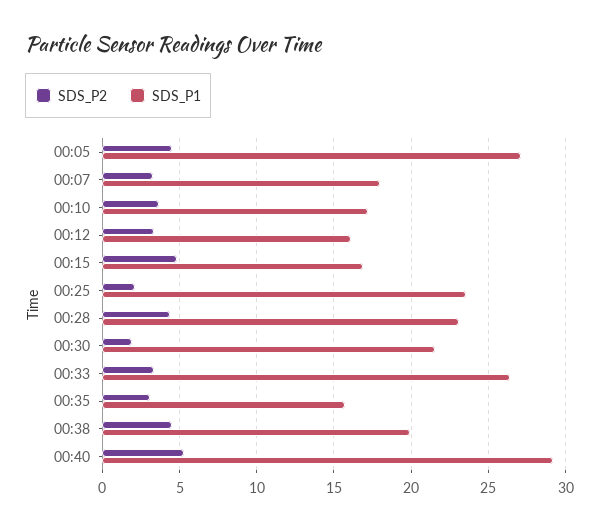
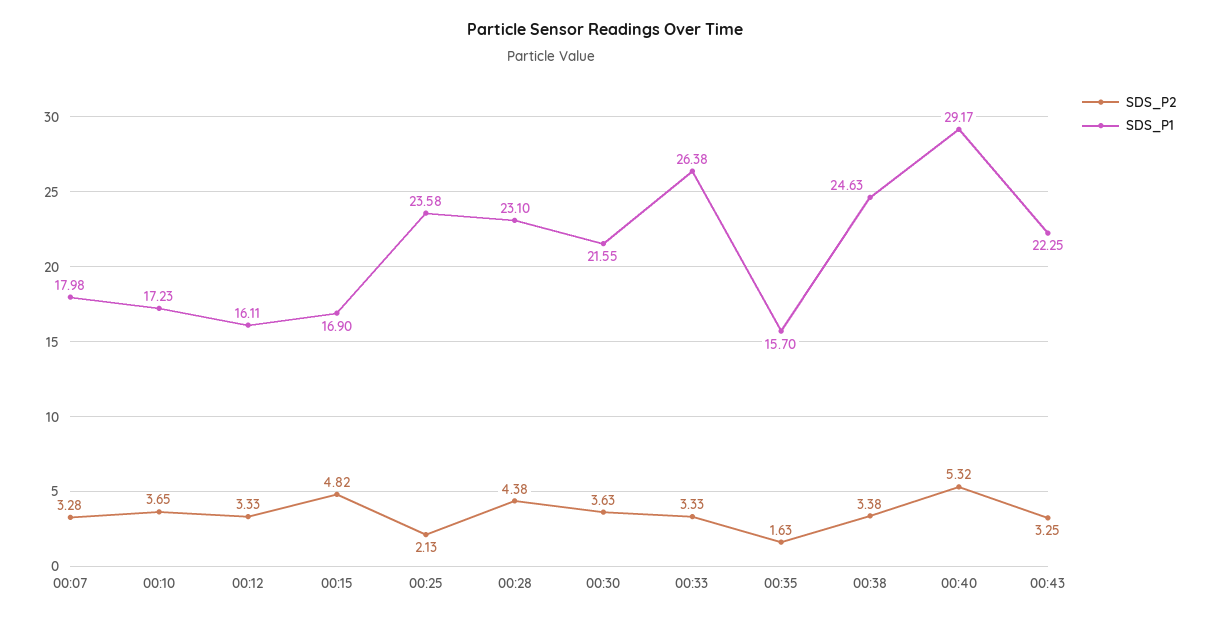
SDS_P2, 00:05: 4.5 -> none
SDS_P1, 00:05: 27 -> none
SDS_P2, 00:30: 2 -> 3.63
SDS_P2, 00:35: 3 -> 1.63
SDS_P2, 00:38: 4.5 -> 3.38
SDS_P1, 00:38: 20 -> 24.63
SDS_P2, 00:43: none -> 3.25
SDS_P1, 00:43: none -> 22.25

